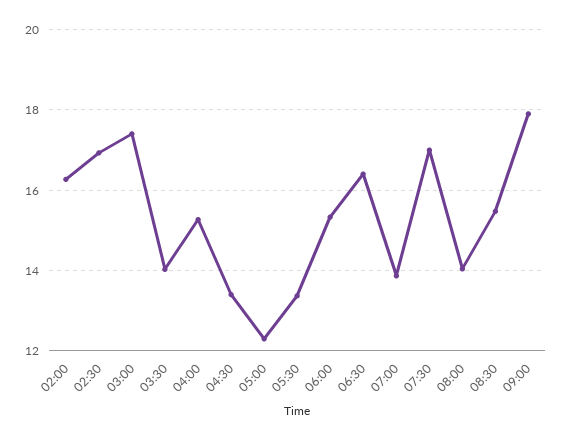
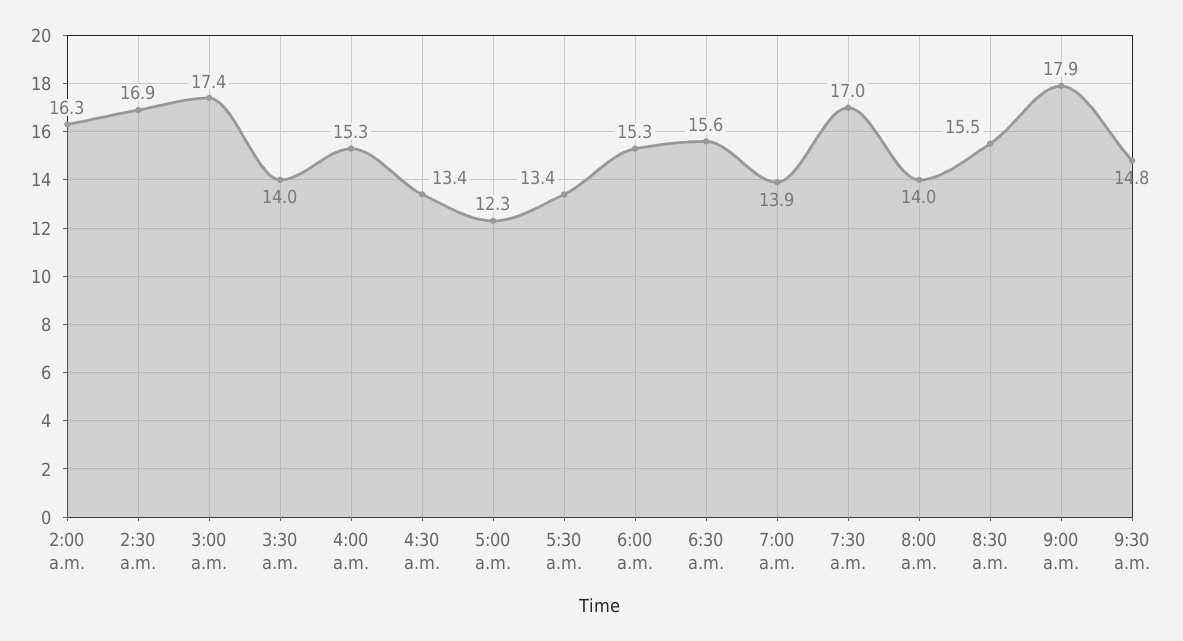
06:30: 16.4 -> 15.6
9:30 a.m.: none -> 14.8

